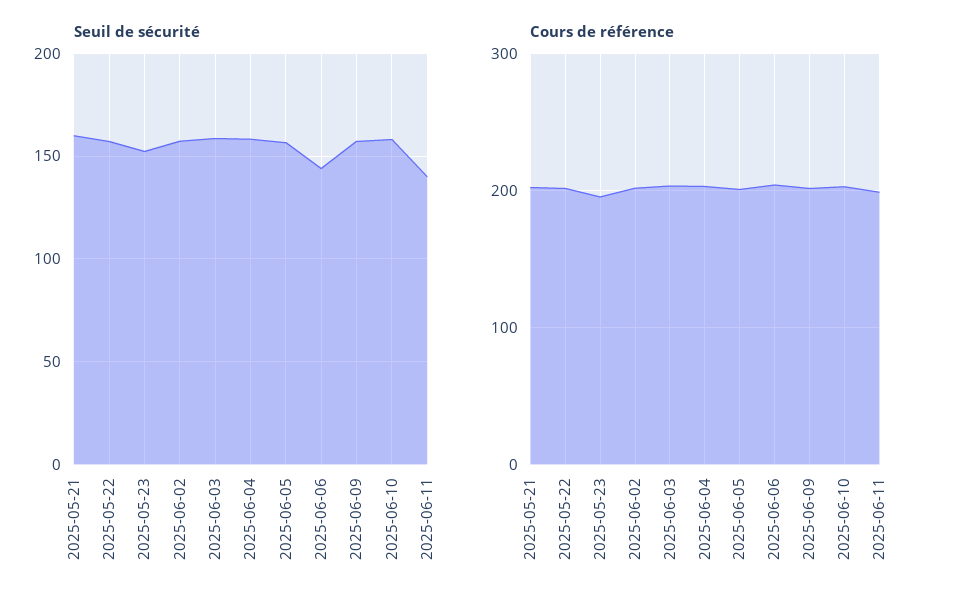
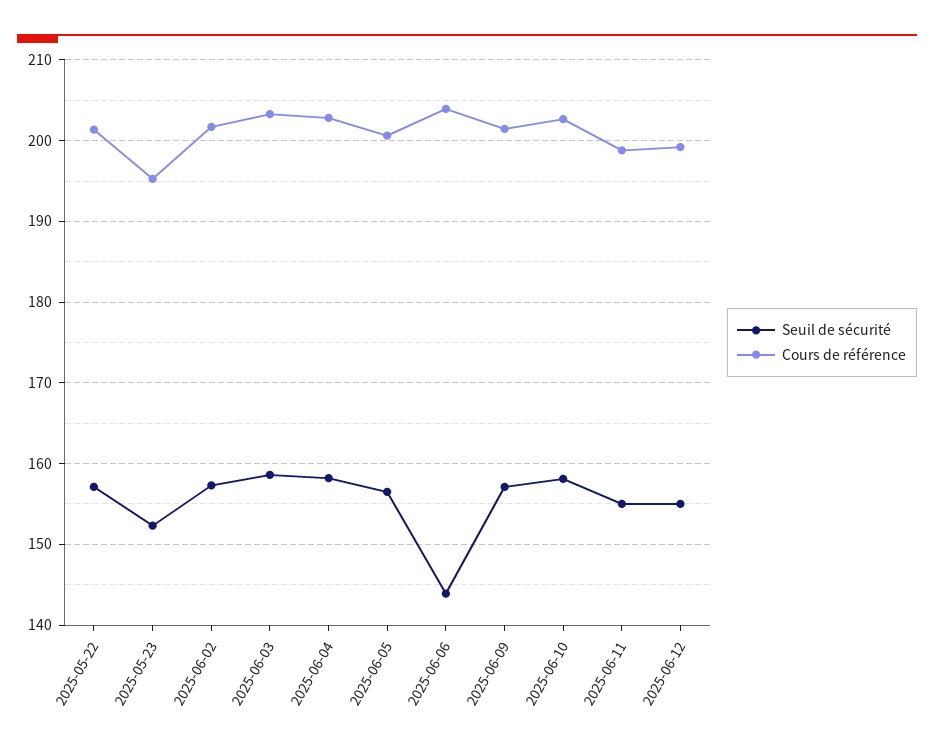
Seuil de sécurité, 2025-05-21: 160 -> none
Seuil de sécurité, 2025-06-11: 140 -> 155
Cours de référence, 2025-05-21: 200 -> none
Seuil de sécurité, 2025-06-12: none -> 155
Cours de référence, 2025-06-12: none -> 199

